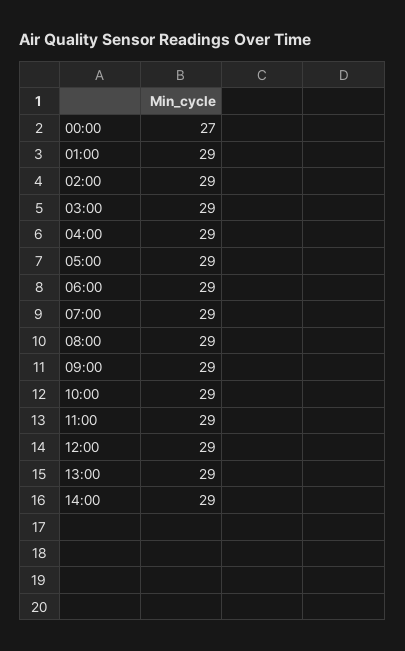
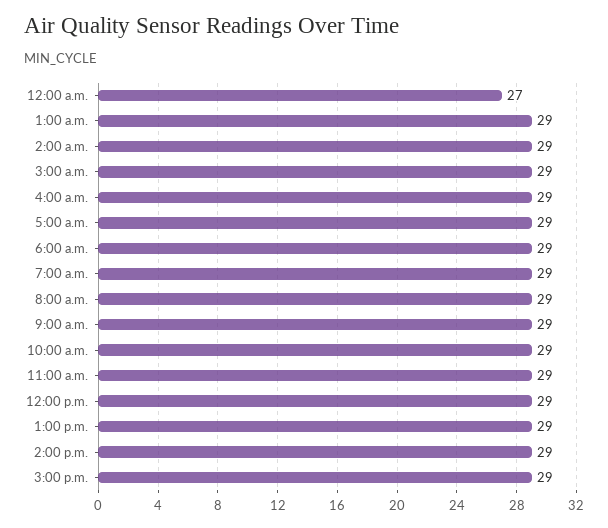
3:00 p.m.: none -> 29

